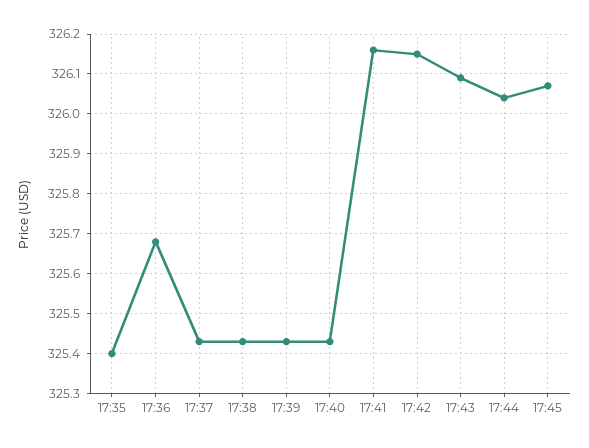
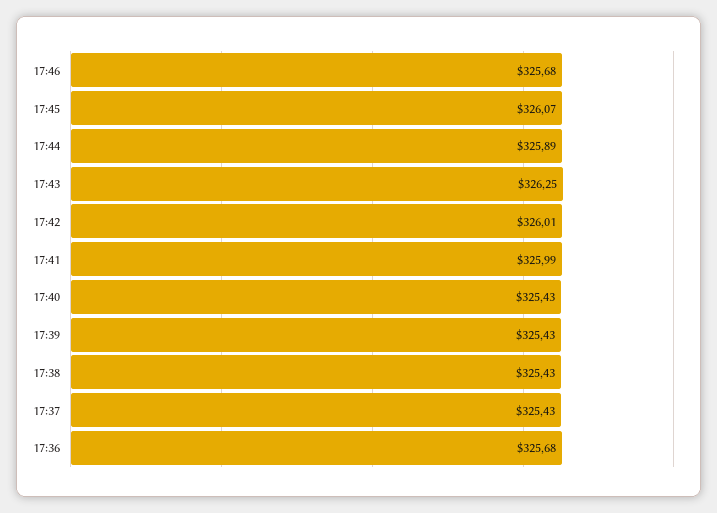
17:35: 325.4 -> none
17:41: 326.15 -> 325.99
17:42: 326.15 -> 326.01
17:43: 326.1 -> 326.25
17:44: 326.05 -> 325.89
17:46: none -> 325.68

